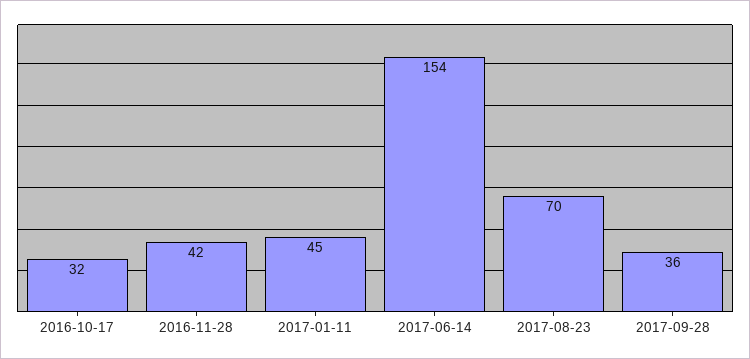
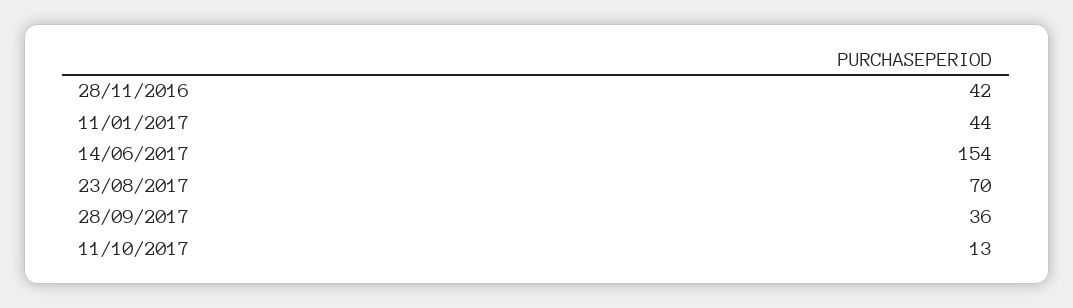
2016-10-17: 32 -> none
2017-01-11: 45 -> 44
11/10/2017: none -> 13

